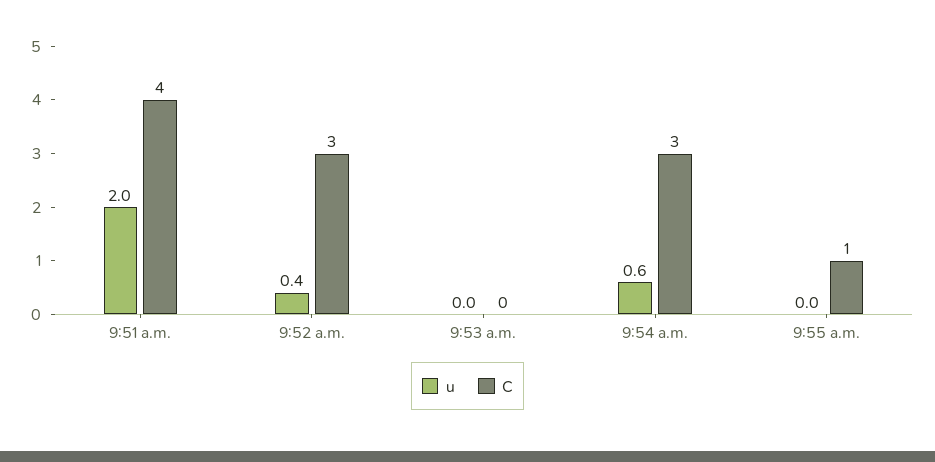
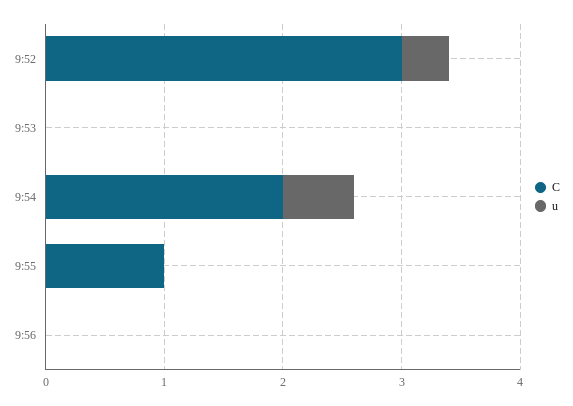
u, 9:51 a.m.: 2 -> none
C, 9:51 a.m.: 4 -> none
C, 9:54 a.m.: 3 -> 2
C, 9:56: none -> 0
u, 9:56: none -> 0

